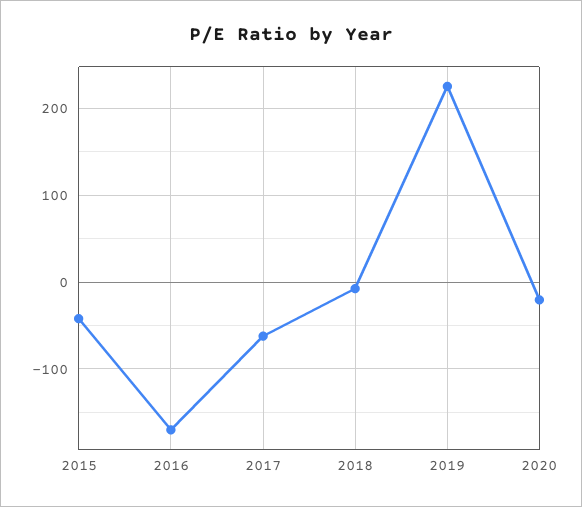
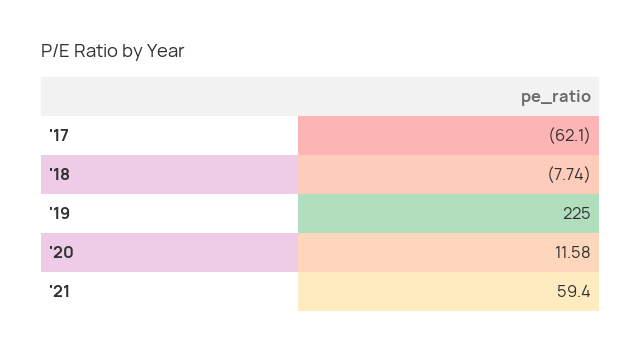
2015: -40 -> none
2016: -170 -> none
2020: -20 -> 11.58
'21: none -> 59.4

